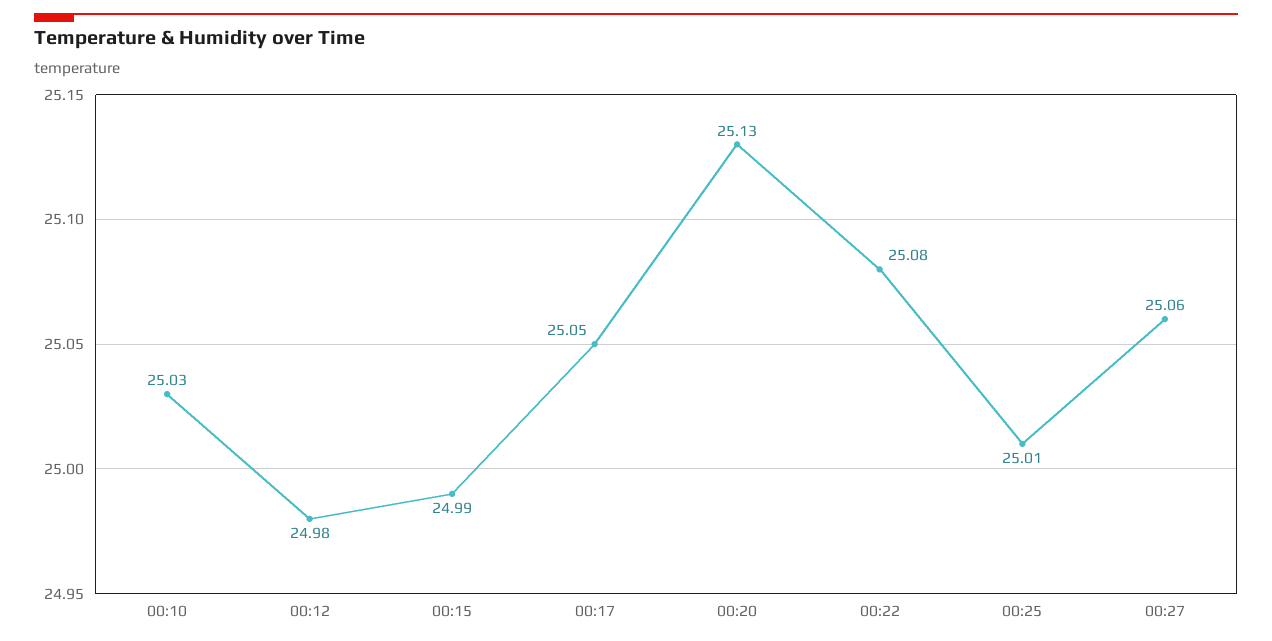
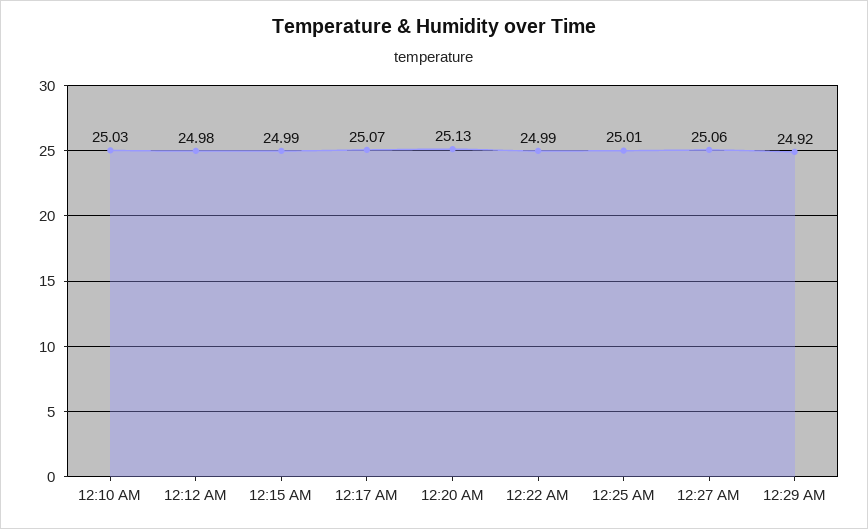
00:17: 25.05 -> 25.07
00:22: 25.08 -> 24.99
12:29 AM: none -> 24.92

